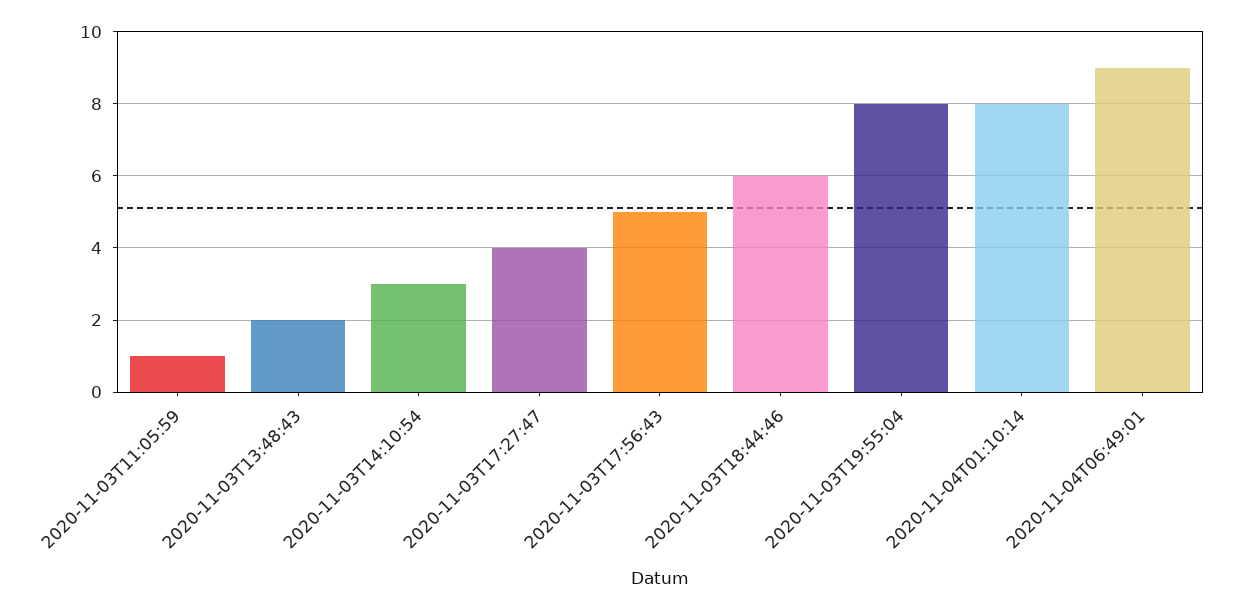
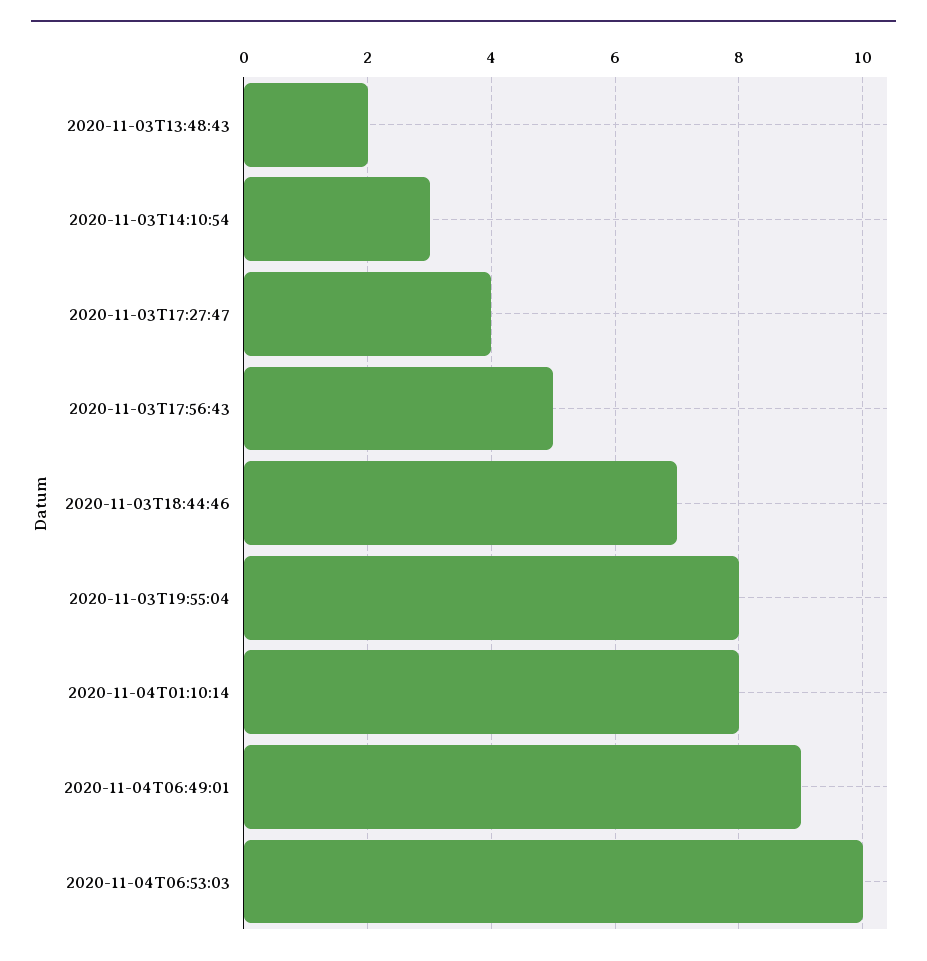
2020-11-03T11:05:59: 1 -> none
2020-11-03T18:44:46: 6 -> 7
2020-11-04T06:53:03: none -> 10

